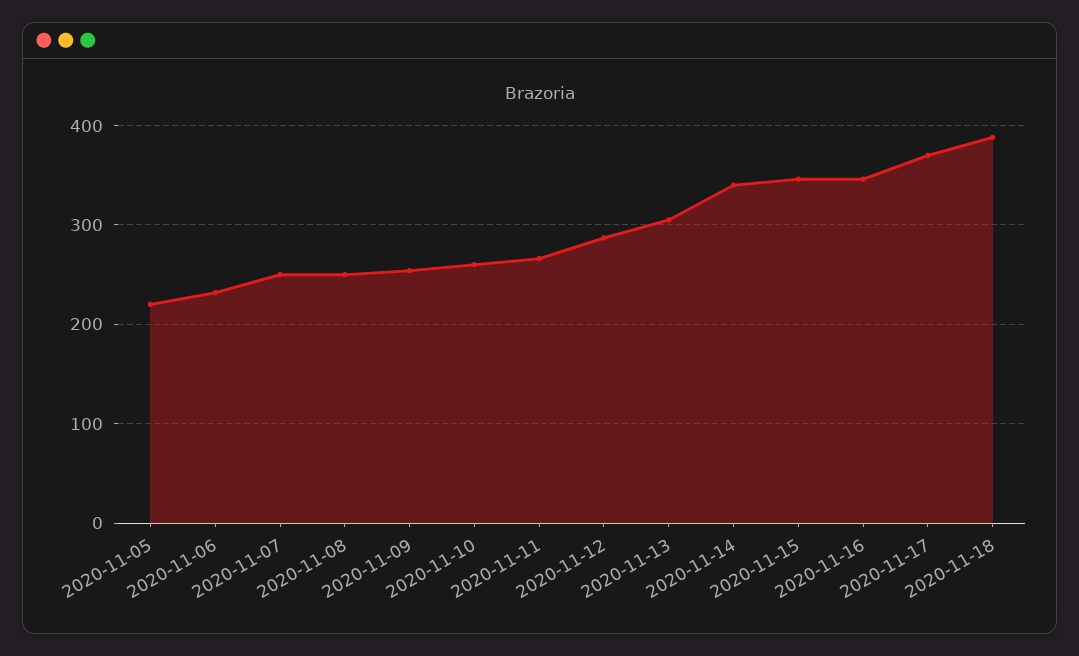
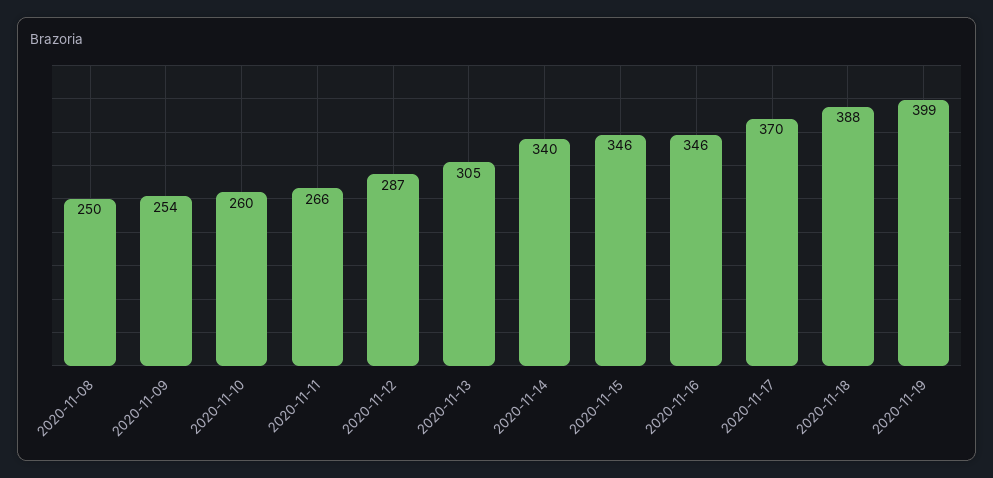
2020-11-05: 220 -> none
2020-11-06: 230 -> none
2020-11-07: 250 -> none
2020-11-19: none -> 399

